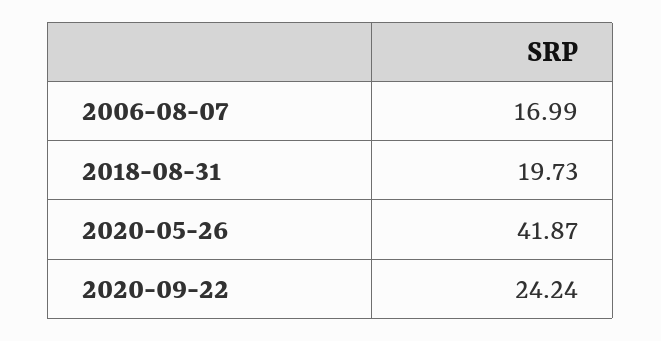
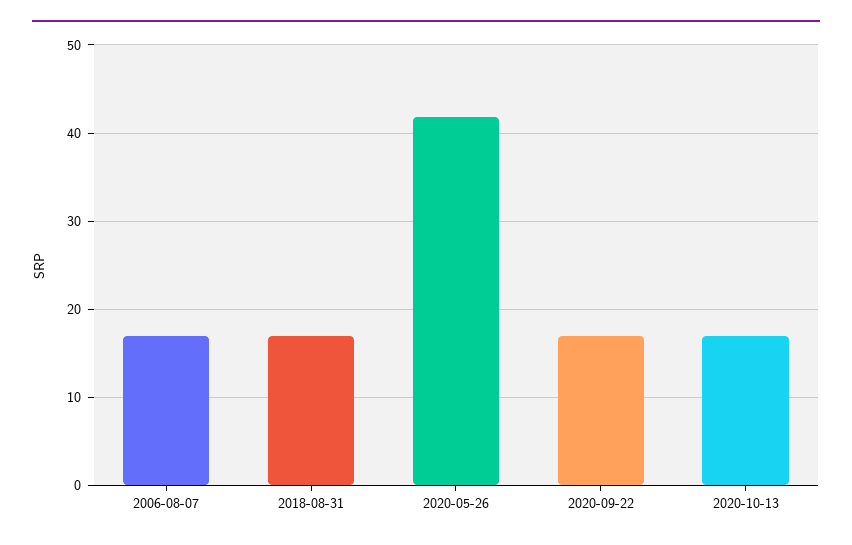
2018-08-31: 19.73 -> 17
2020-09-22: 24.24 -> 17
2020-10-13: none -> 17

